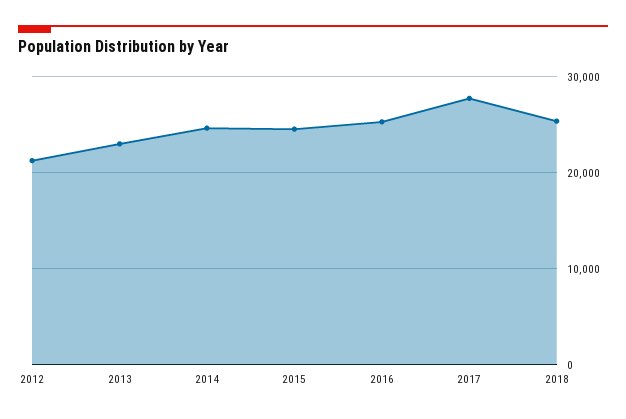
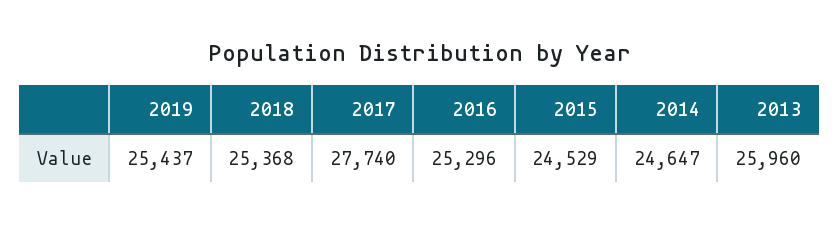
2012: 21000 -> none
2013: 23000 -> 25960
2019: none -> 25437

